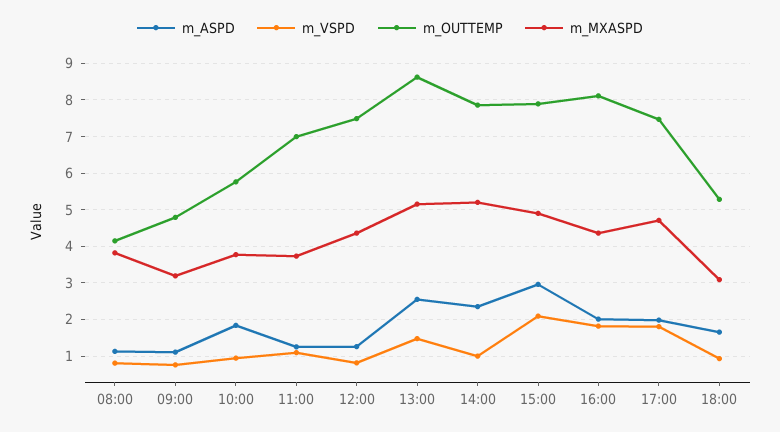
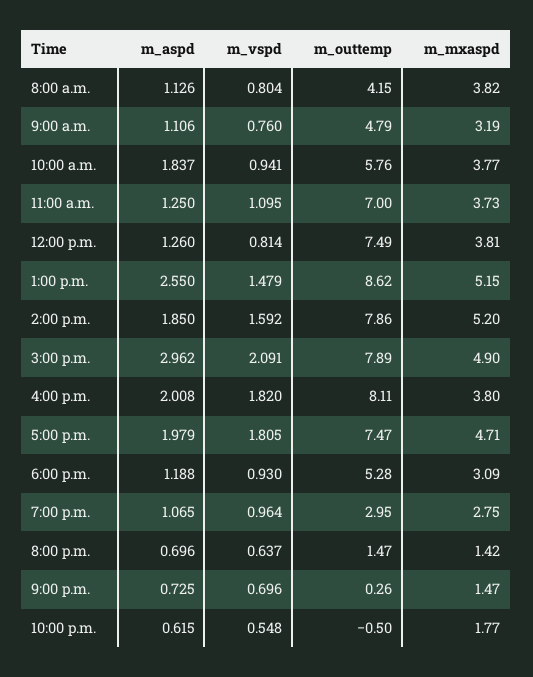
m_MXASPD, 12:00: 4.4 -> 3.81
m_ASPD, 14:00: 2.4 -> 1.85
m_VSPD, 14:00: 1 -> 1.592
m_MXASPD, 16:00: 4.4 -> 3.8
m_ASPD, 18:00: 1.6 -> 1.188
m_ASPD, 7:00 p.m.: none -> 1.065
m_VSPD, 7:00 p.m.: none -> 0.964
m_OUTTEMP, 7:00 p.m.: none -> 2.95
m_MXASPD, 7:00 p.m.: none -> 2.75
m_ASPD, 8:00 p.m.: none -> 0.696
m_VSPD, 8:00 p.m.: none -> 0.637
m_OUTTEMP, 8:00 p.m.: none -> 1.47
m_MXASPD, 8:00 p.m.: none -> 1.42
m_ASPD, 9:00 p.m.: none -> 0.725
m_VSPD, 9:00 p.m.: none -> 0.696
m_OUTTEMP, 9:00 p.m.: none -> 0.26
m_MXASPD, 9:00 p.m.: none -> 1.47
m_ASPD, 10:00 p.m.: none -> 0.615
m_VSPD, 10:00 p.m.: none -> 0.548
m_OUTTEMP, 10:00 p.m.: none -> -0.5
m_MXASPD, 10:00 p.m.: none -> 1.77

